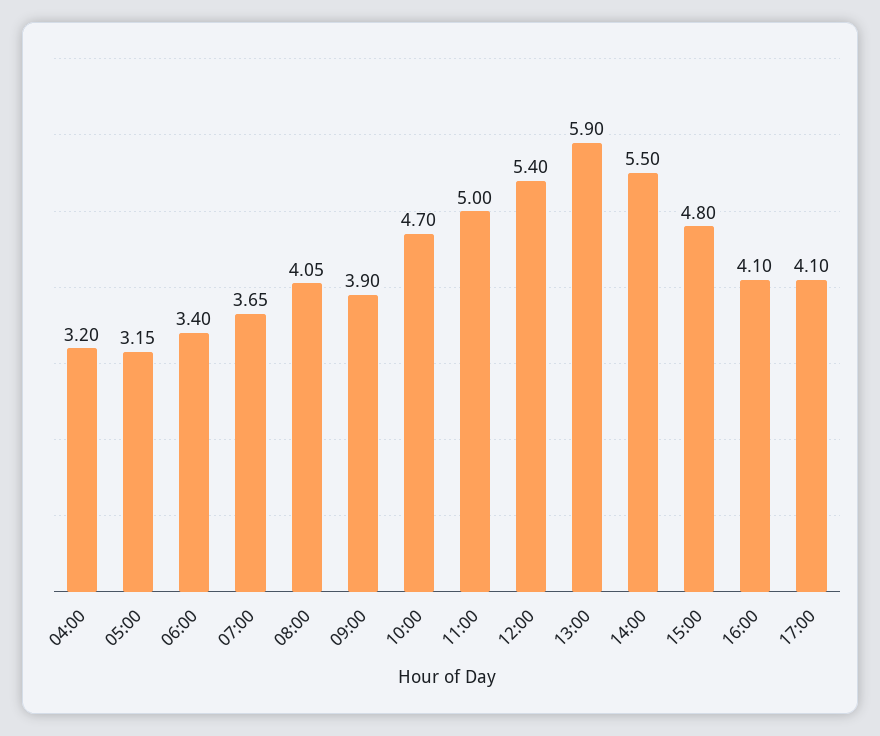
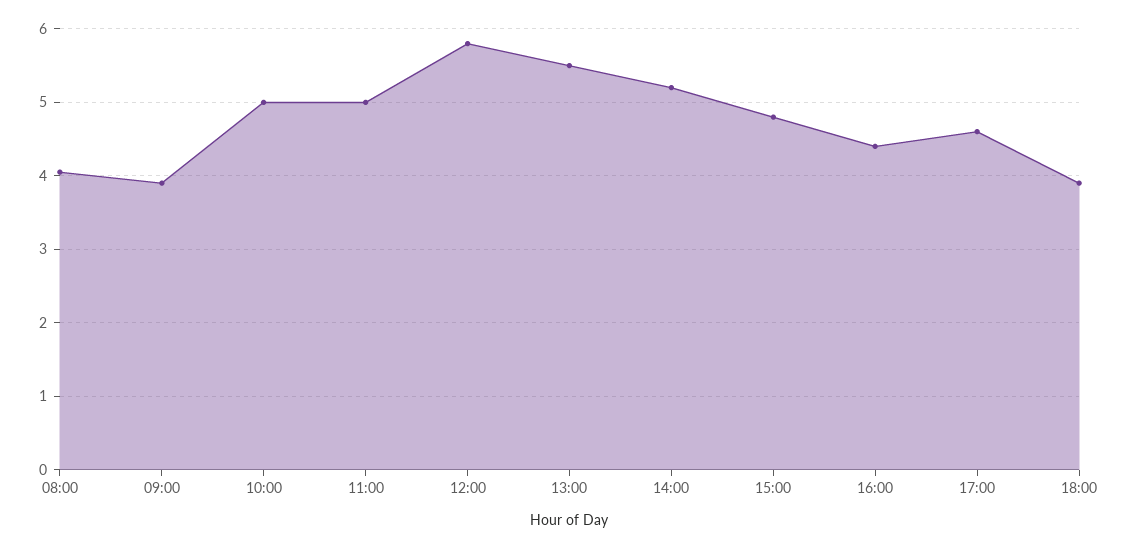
04:00: 3.2 -> none
05:00: 3.15 -> none
06:00: 3.4 -> none
07:00: 3.65 -> none
10:00: 4.7 -> 5
12:00: 5.4 -> 5.8
13:00: 5.9 -> 5.5
14:00: 5.5 -> 5.2
16:00: 4.1 -> 4.4
17:00: 4.1 -> 4.6
18:00: none -> 3.9

